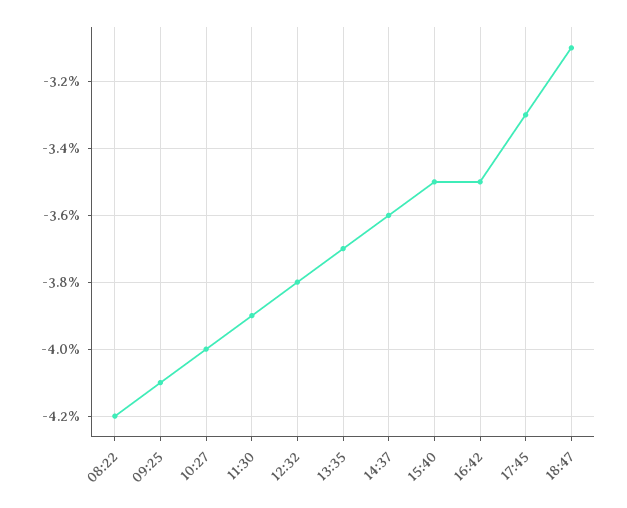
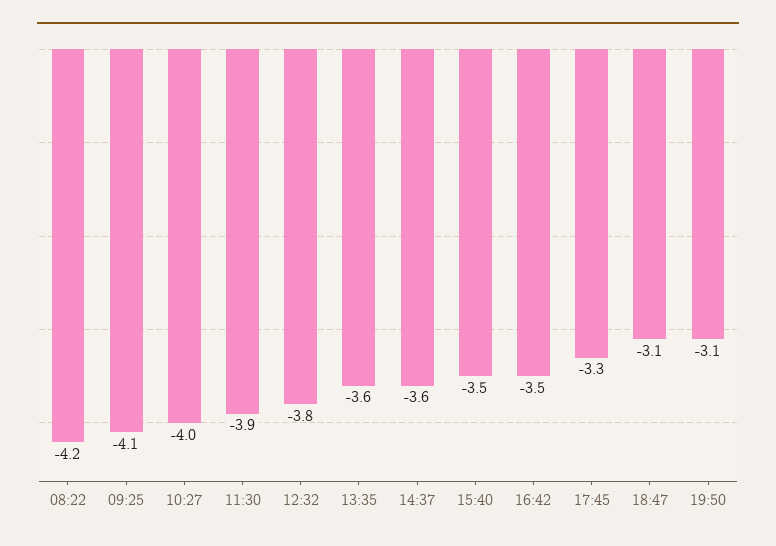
13:35: -3.7 -> -3.6
19:50: none -> -3.1

